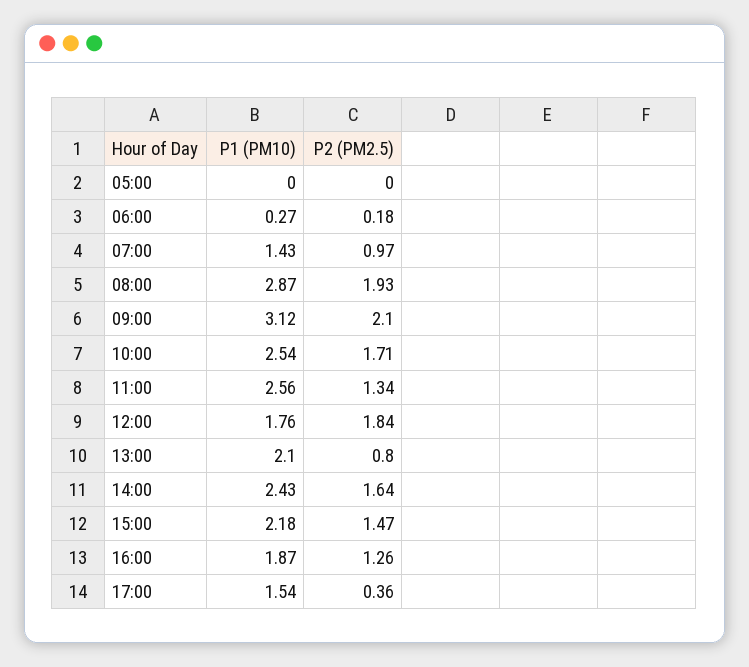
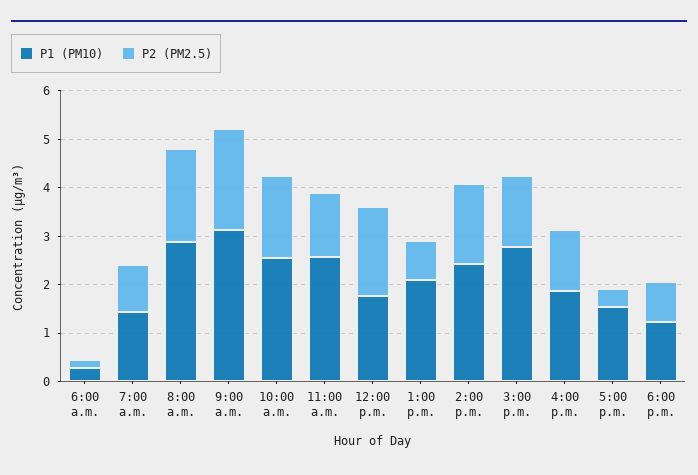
P1 (PM10), 05:00: 0 -> none
P2 (PM2.5), 05:00: 0 -> none
P1 (PM10), 15:00: 2.18 -> 2.8
P1 (PM10), 6:00 p.m.: none -> 1.2
P2 (PM2.5), 6:00 p.m.: none -> 0.8

